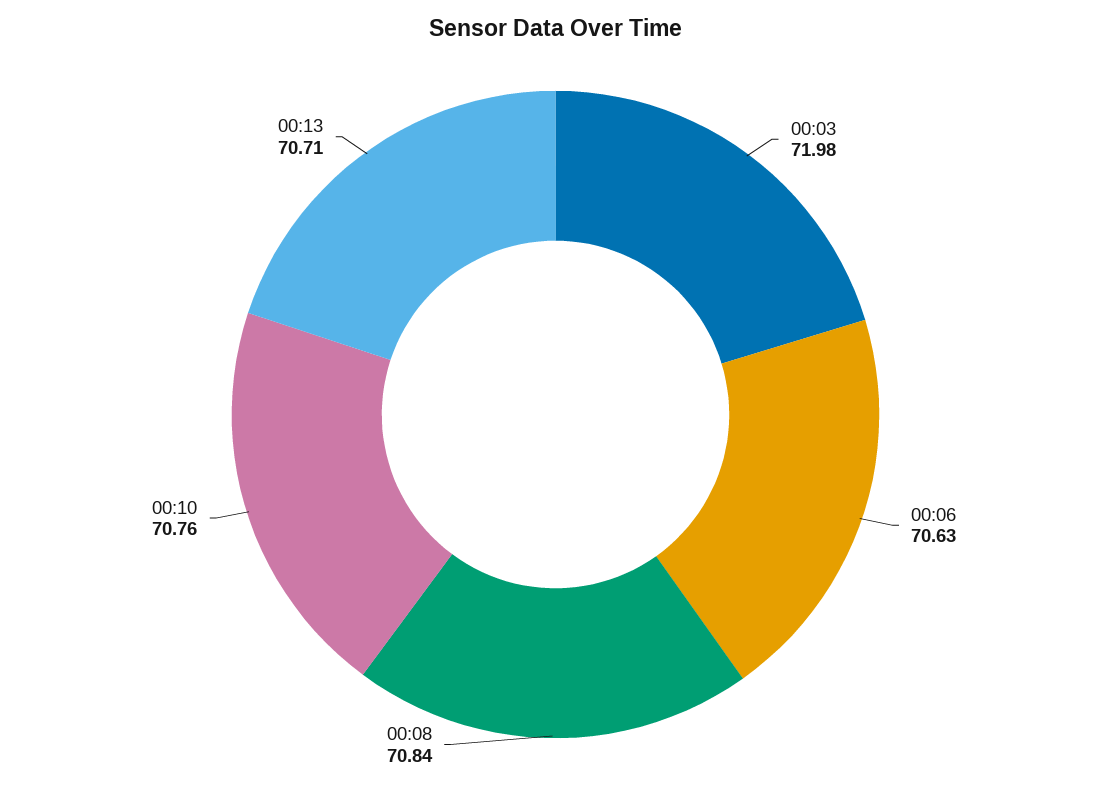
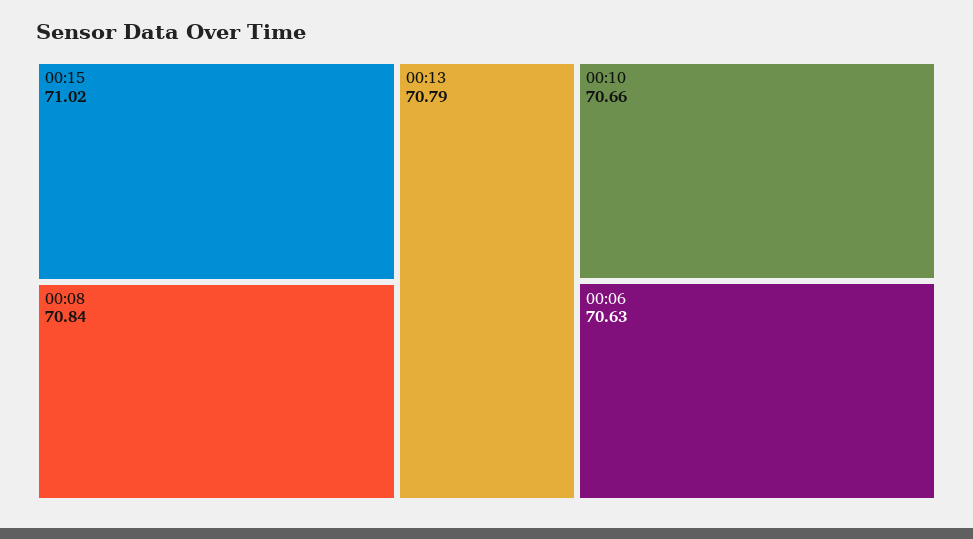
00:03: 71.98 -> none
00:10: 70.76 -> 70.66
00:13: 70.71 -> 70.79
00:15: none -> 71.02

